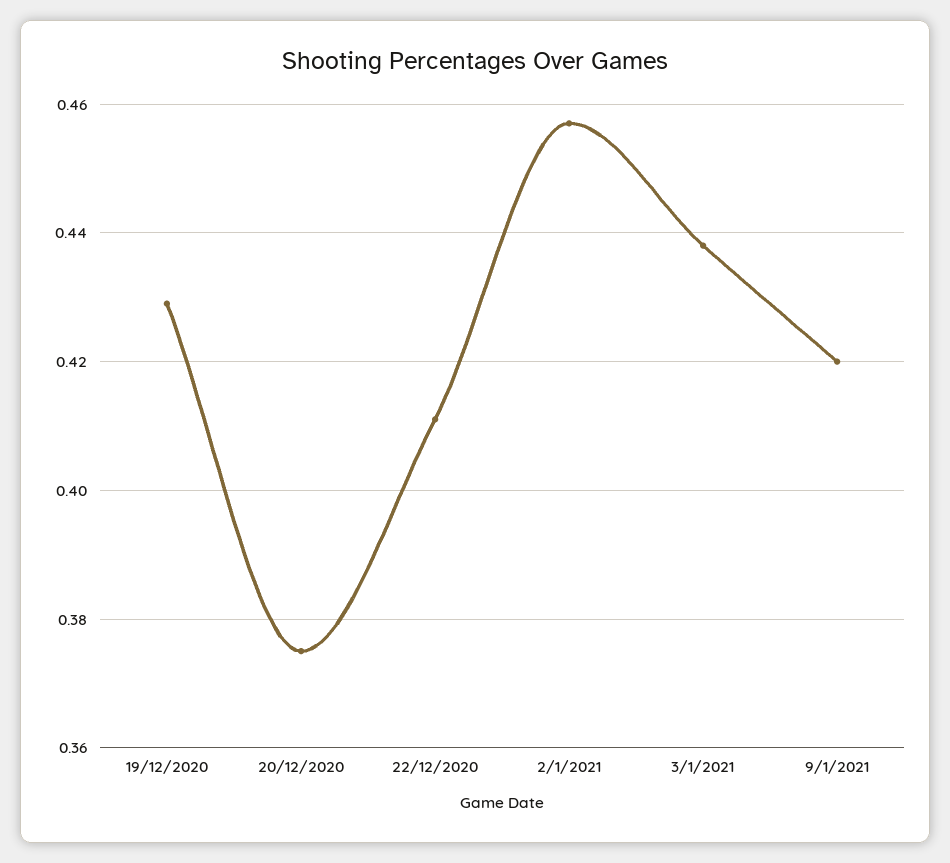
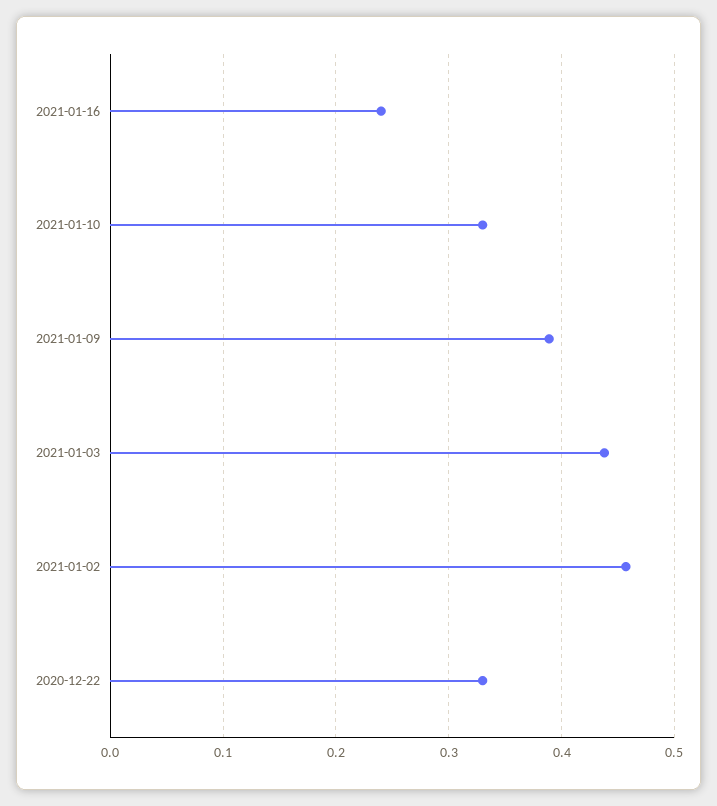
19/12/2020: 0.43 -> none
20/12/2020: 0.375 -> none
22/12/2020: 0.41 -> 0.33
9/1/2021: 0.42 -> 0.39
2021-01-16: none -> 0.24
2021-01-10: none -> 0.33

